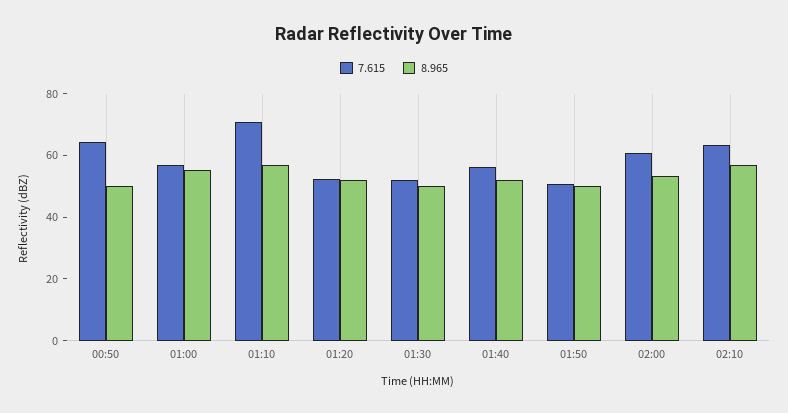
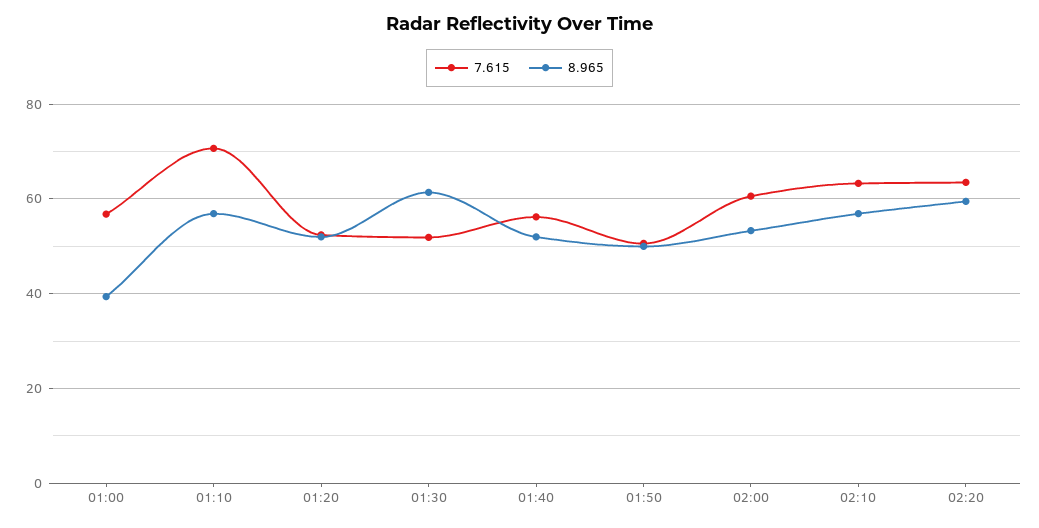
7.615, 00:50: 65 -> none
8.965, 00:50: 50 -> none
8.965, 01:00: 55 -> 40
8.965, 01:30: 50 -> 62
7.615, 02:20: none -> 64
8.965, 02:20: none -> 60

